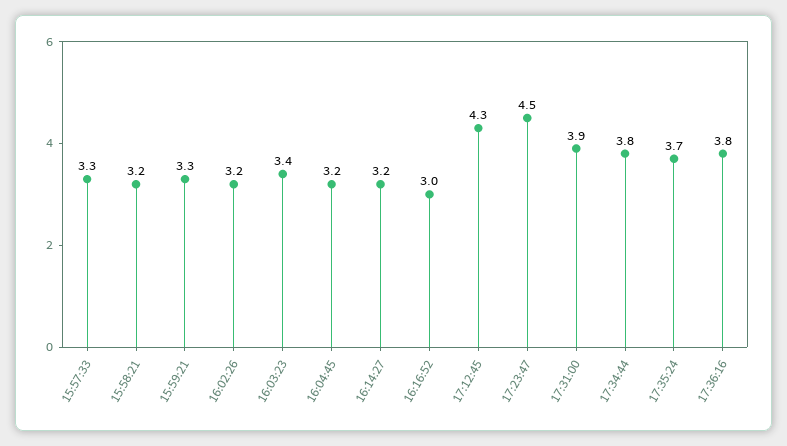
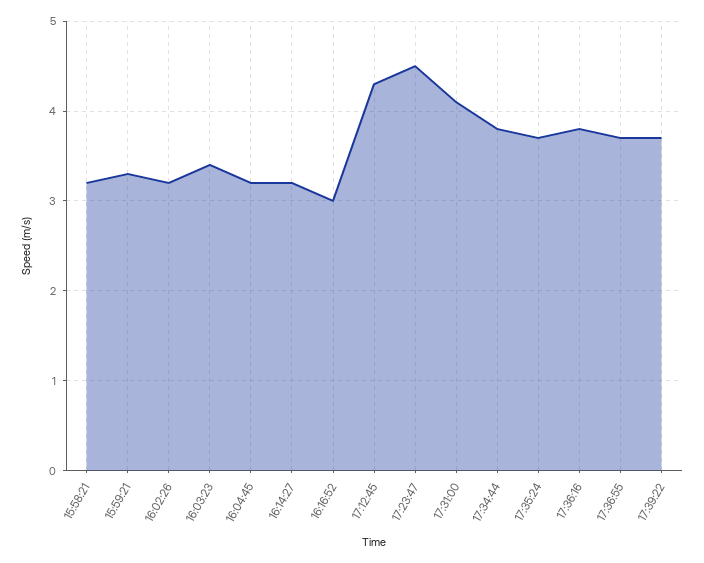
15:57:33: 3.3 -> none
17:31:00: 3.9 -> 4.1
17:36:55: none -> 3.7
17:39:22: none -> 3.7

